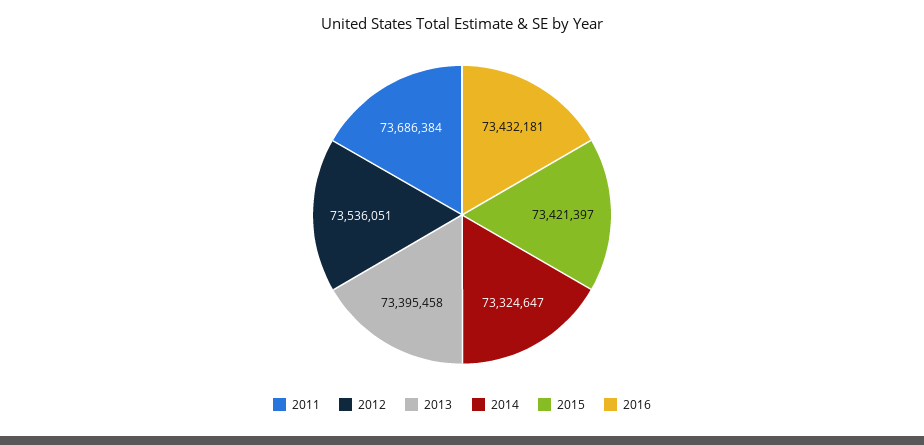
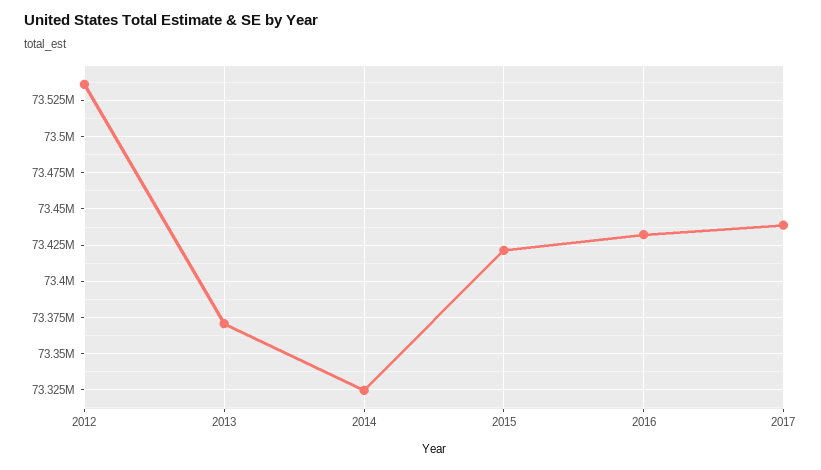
2011: 73686384 -> none
2013: 73395458 -> 73370000
2017: none -> 73440000

